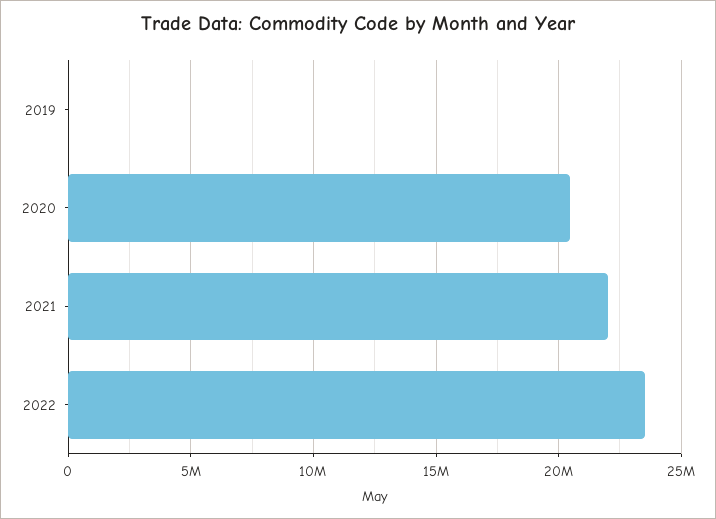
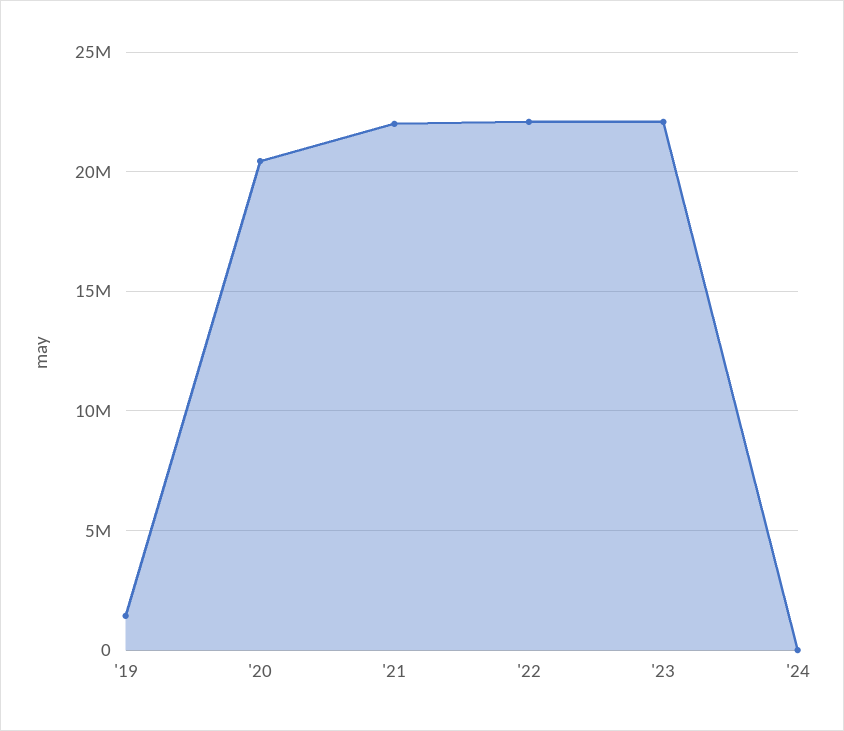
2019: 0 -> 1500000
2022: 23500000 -> 22000000
'23: none -> 22000000
'24: none -> 0

